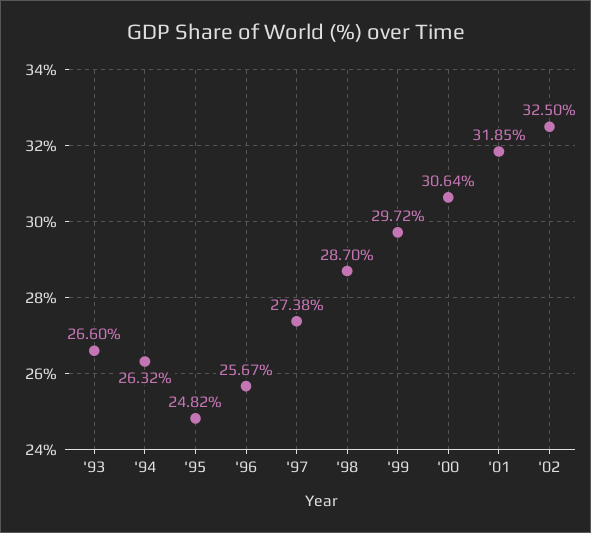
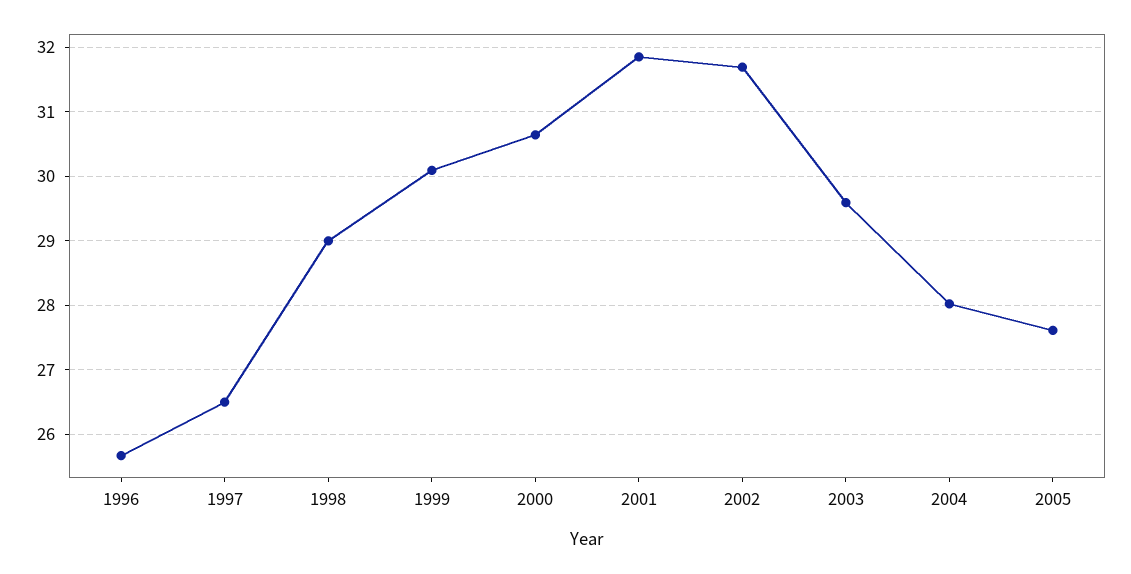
'93: 26.6 -> none
'94: 26.32 -> none
'95: 24.82 -> none
'97: 27.38 -> 26.5
'98: 28.7 -> 29
'99: 29.72 -> 30.1
'02: 32.5 -> 31.7
2003: none -> 29.6
2004: none -> 28
2005: none -> 27.6

